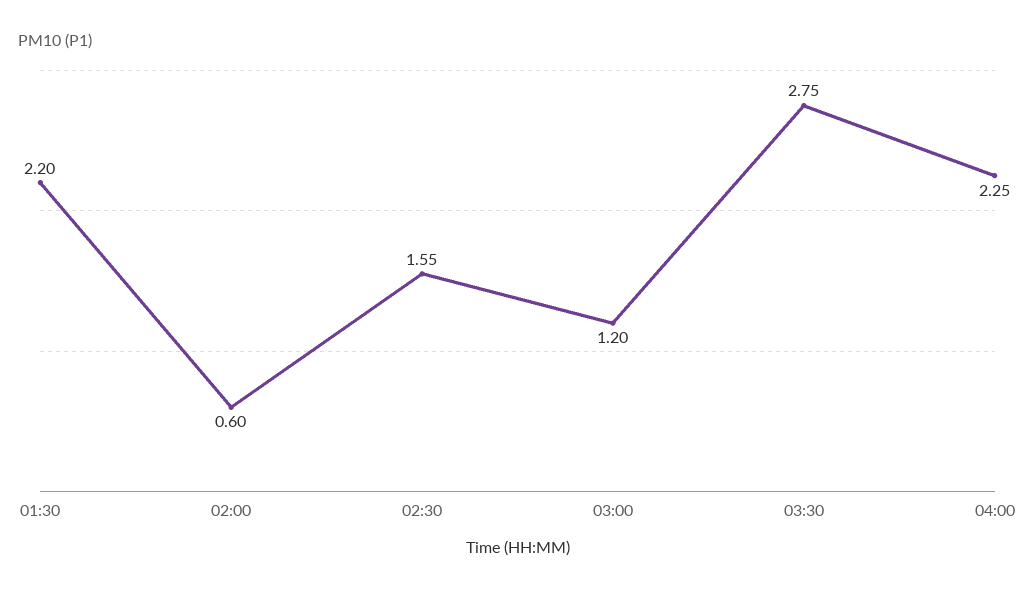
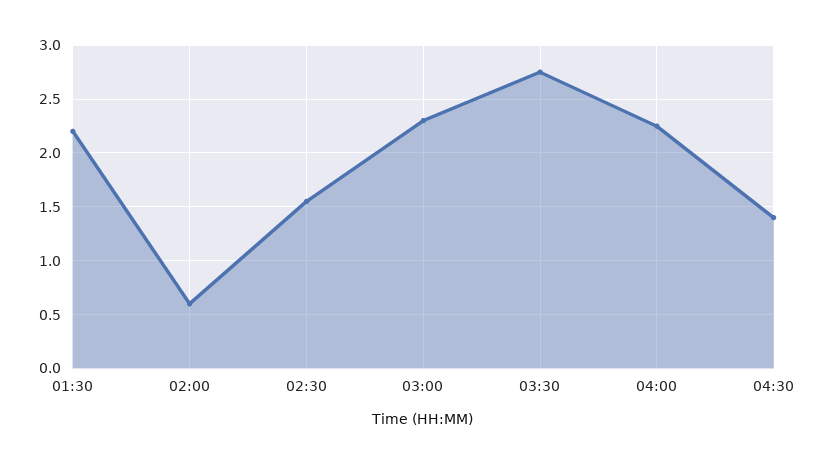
03:00: 1.2 -> 2.3
04:30: none -> 1.4

